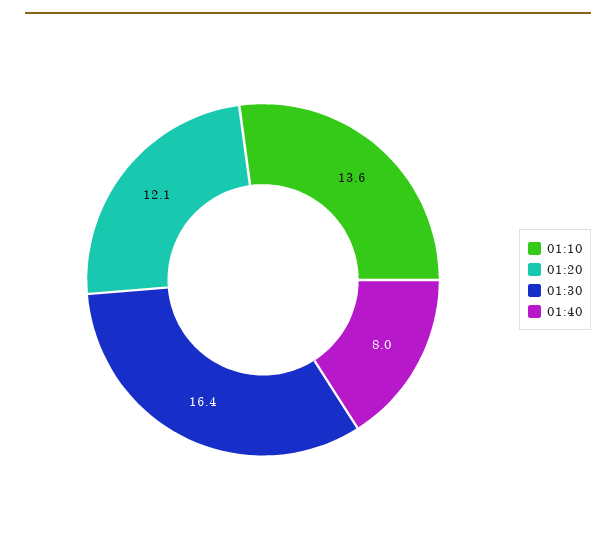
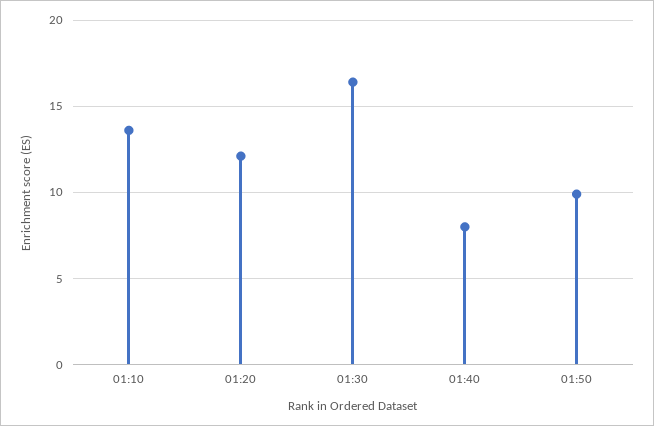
01:50: none -> 10

